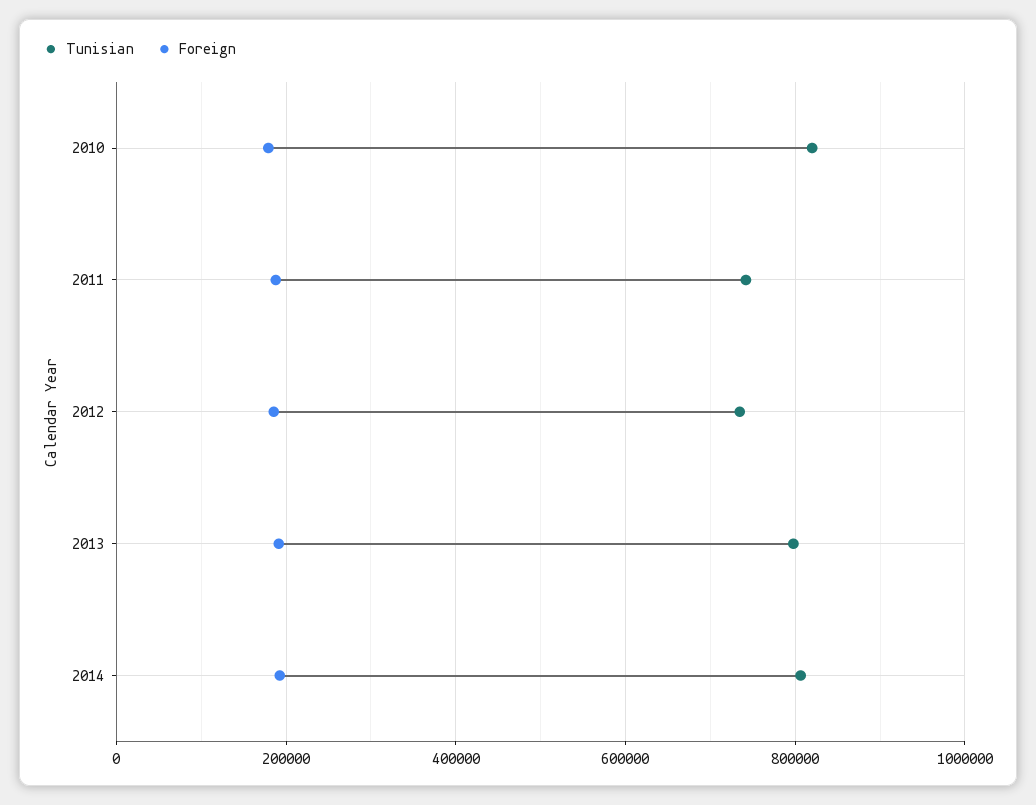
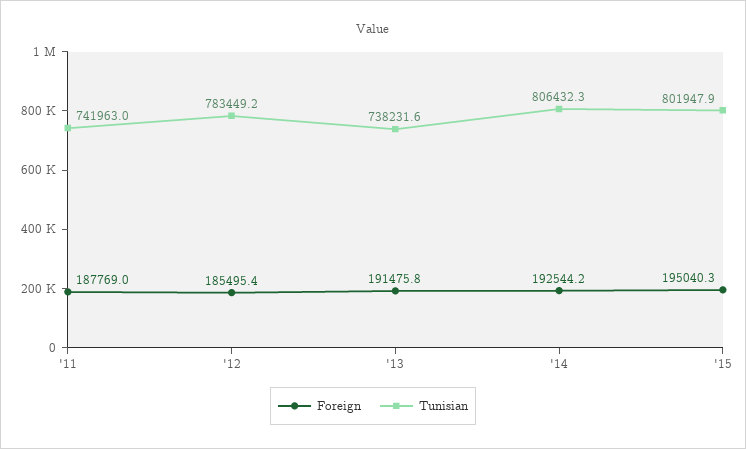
Tunisian, 2010: 820000 -> none
Foreign, 2010: 180000 -> none
Tunisian, 2012: 740000 -> 783449.2
Tunisian, 2013: 800000 -> 738231.6
Foreign, '15: none -> 195040.3
Tunisian, '15: none -> 801947.9

